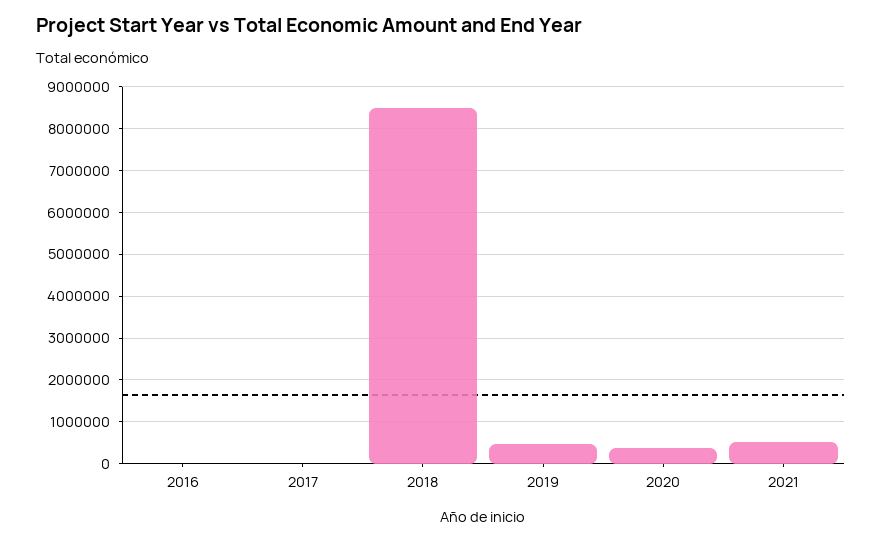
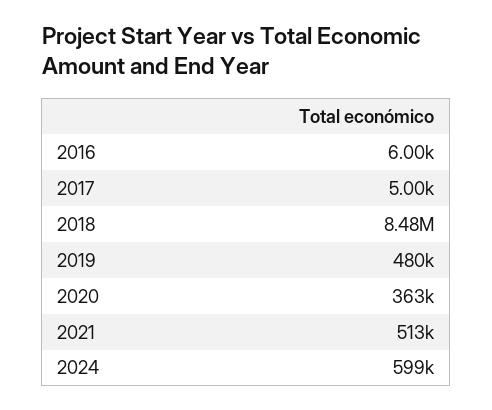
2024: none -> 599000

